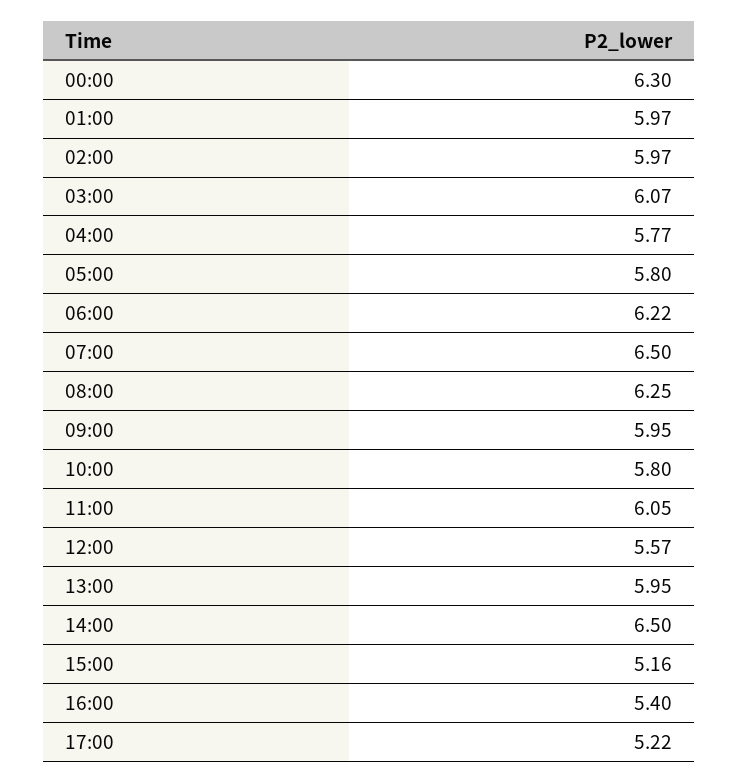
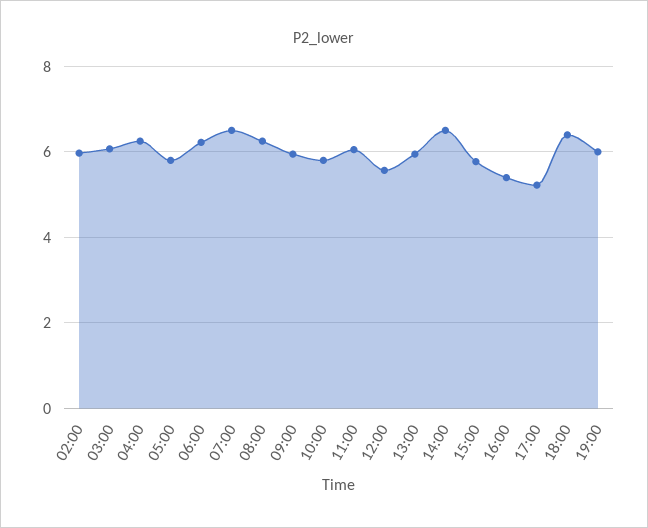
00:00: 6.3 -> none
01:00: 5.97 -> none
04:00: 5.77 -> 6.2
15:00: 5.16 -> 5.8
18:00: none -> 6.4
19:00: none -> 6

